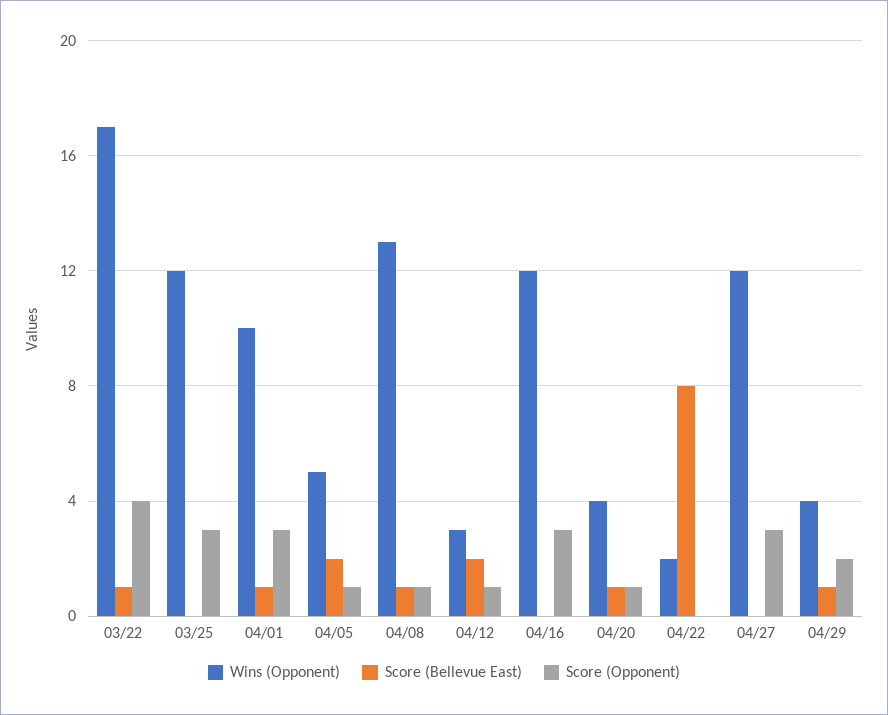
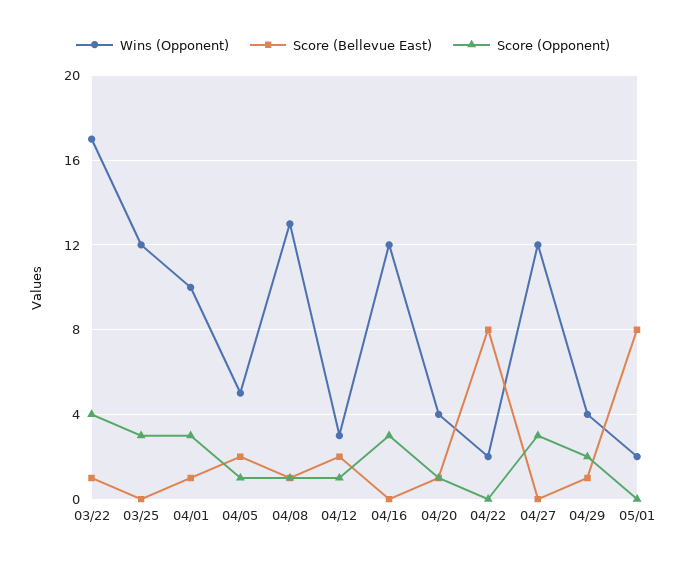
Wins (Opponent), 05/01: none -> 2
Score (Bellevue East), 05/01: none -> 8
Score (Opponent), 05/01: none -> 0

